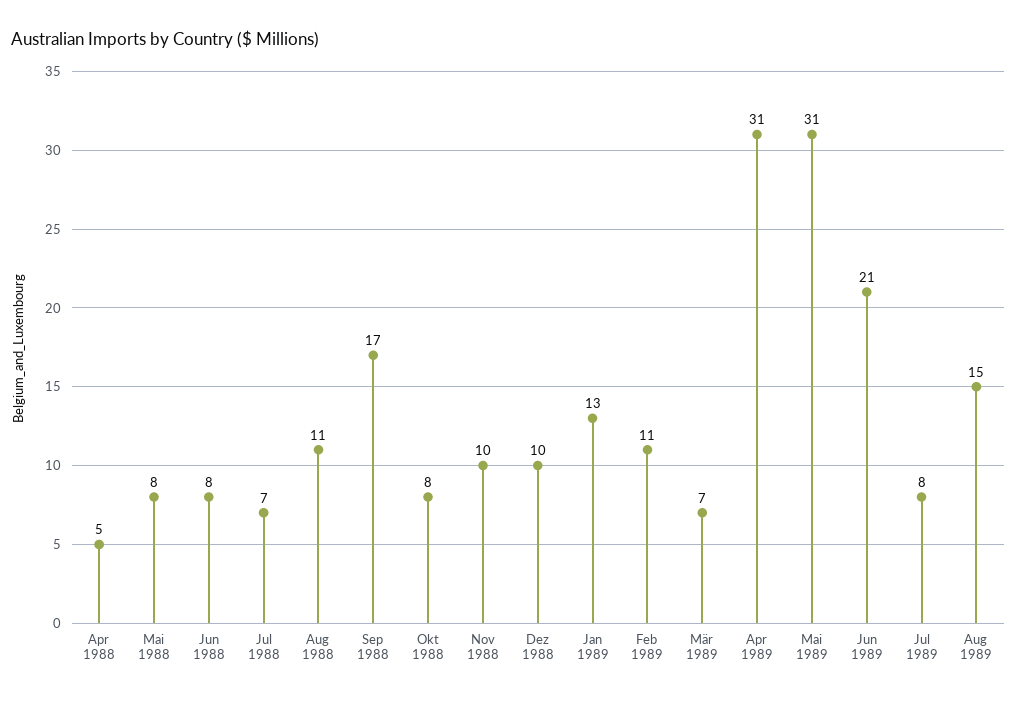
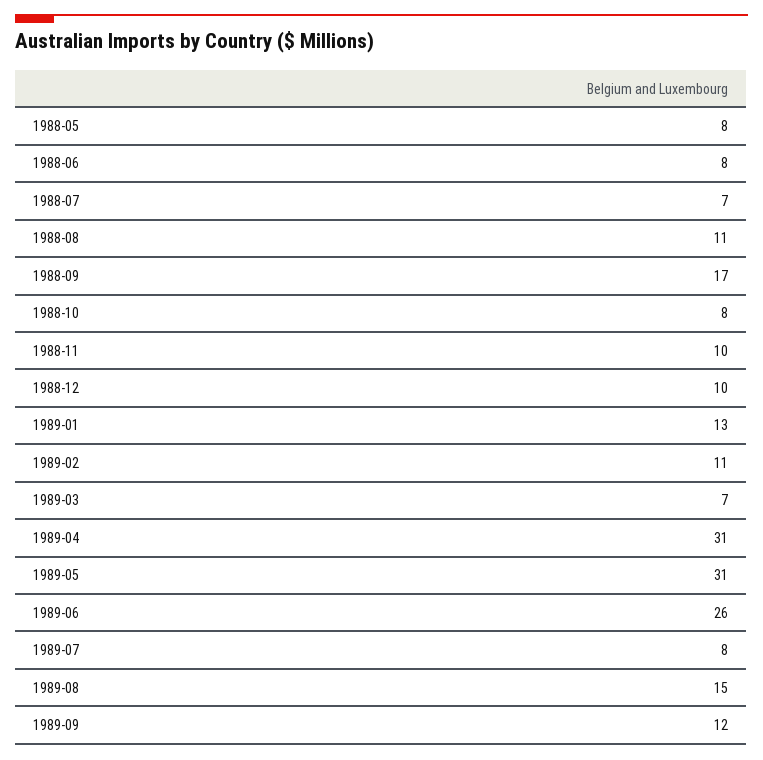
Apr 1988: 5 -> none
Jun 1989: 21 -> 26
1989-09: none -> 12

